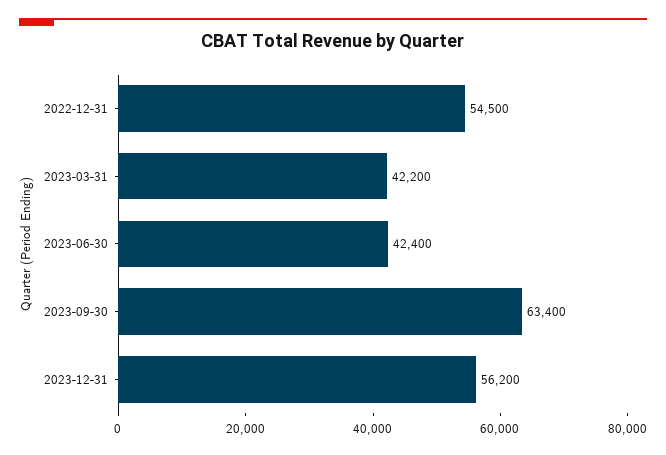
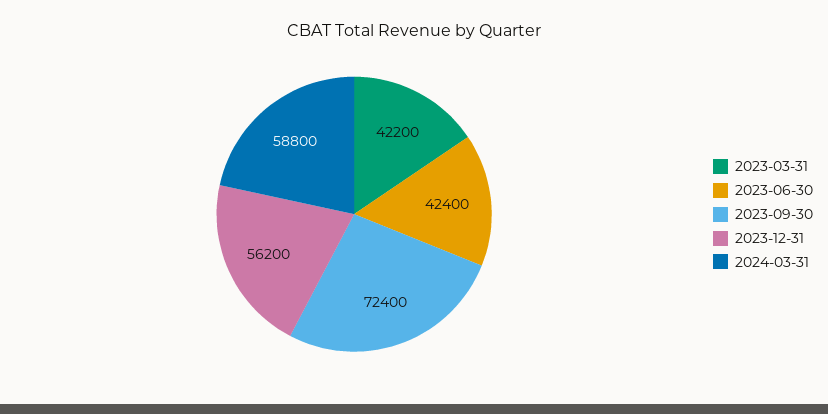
2022-12-31: 54500 -> none
2023-09-30: 63400 -> 72400
2024-03-31: none -> 58800

